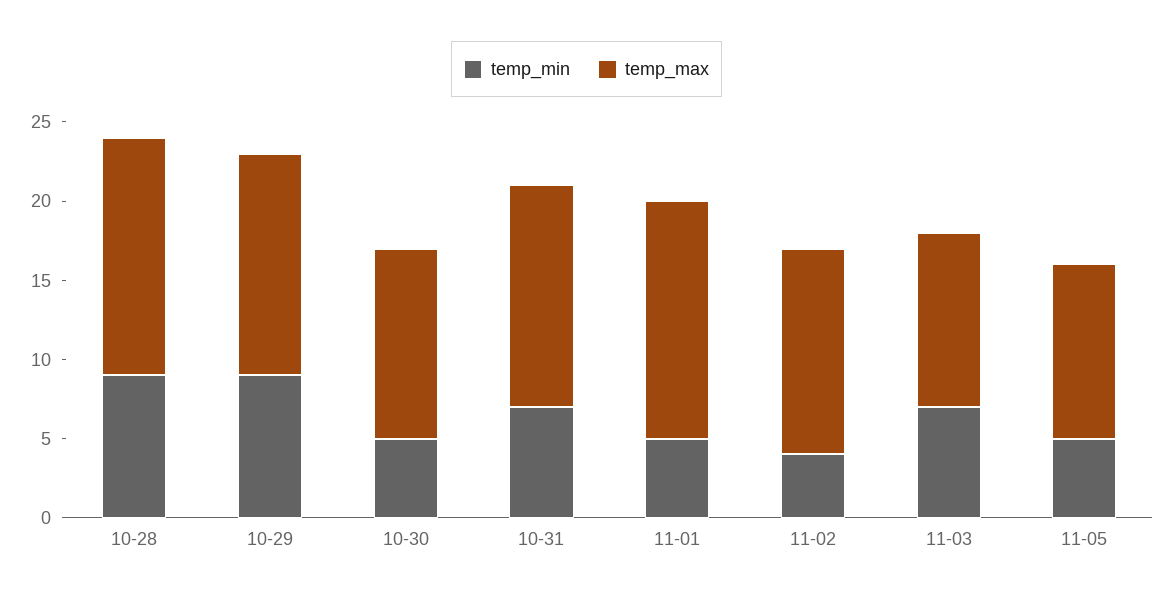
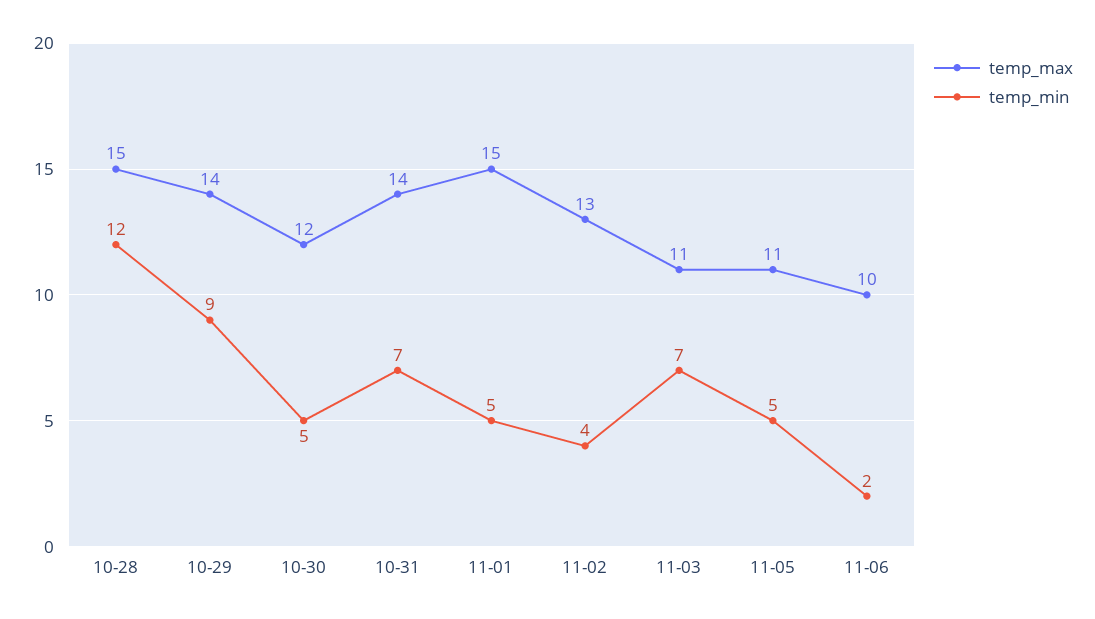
temp_min, 10-28: 9 -> 12
temp_max, 11-06: none -> 10
temp_min, 11-06: none -> 2

